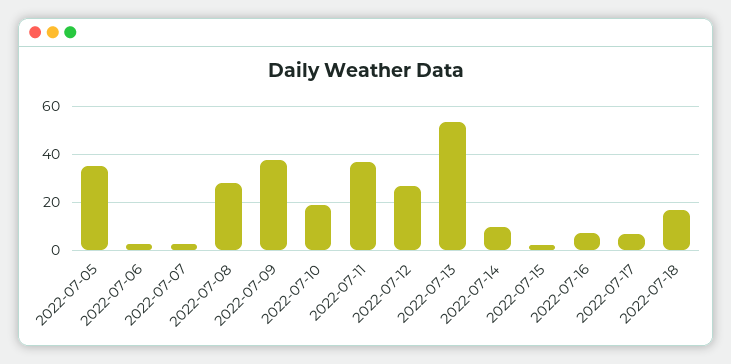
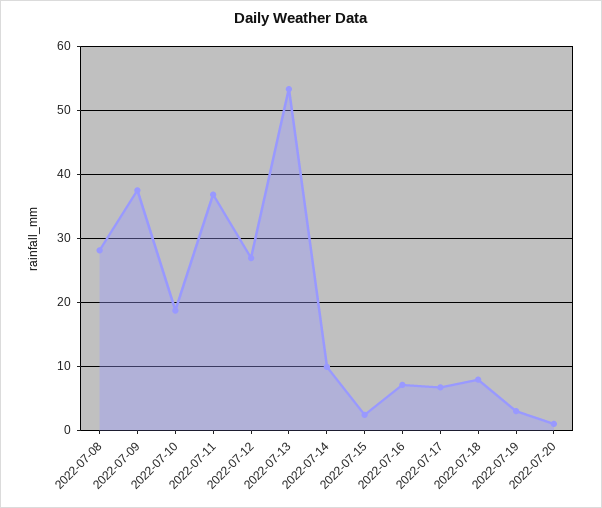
2022-07-05: 35 -> none
2022-07-06: 2.5 -> none
2022-07-07: 2.5 -> none
2022-07-18: 17.5 -> 8
2022-07-19: none -> 3
2022-07-20: none -> 1

